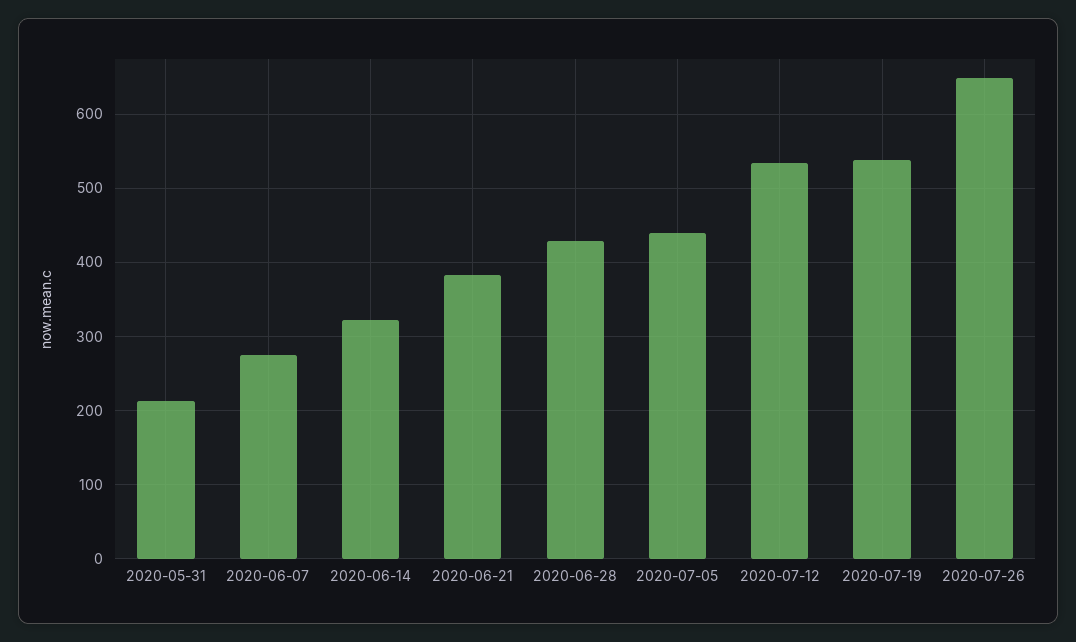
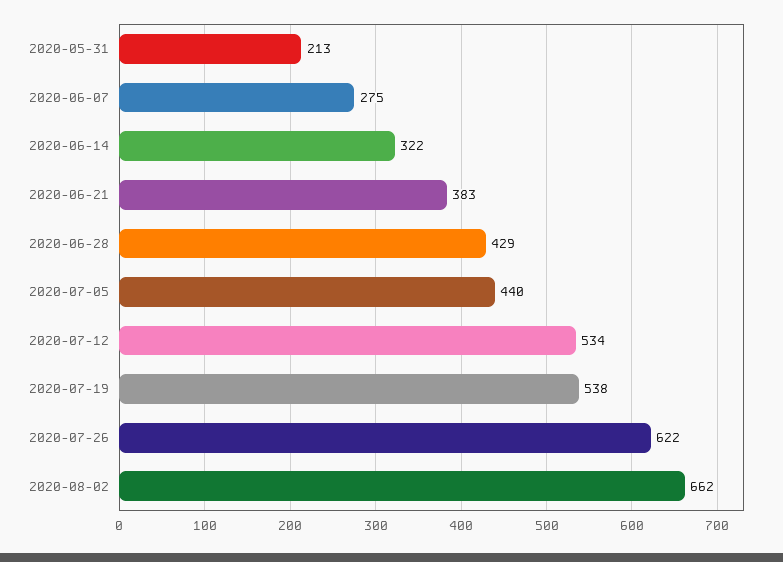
2020-07-26: 650 -> 622
2020-08-02: none -> 662

